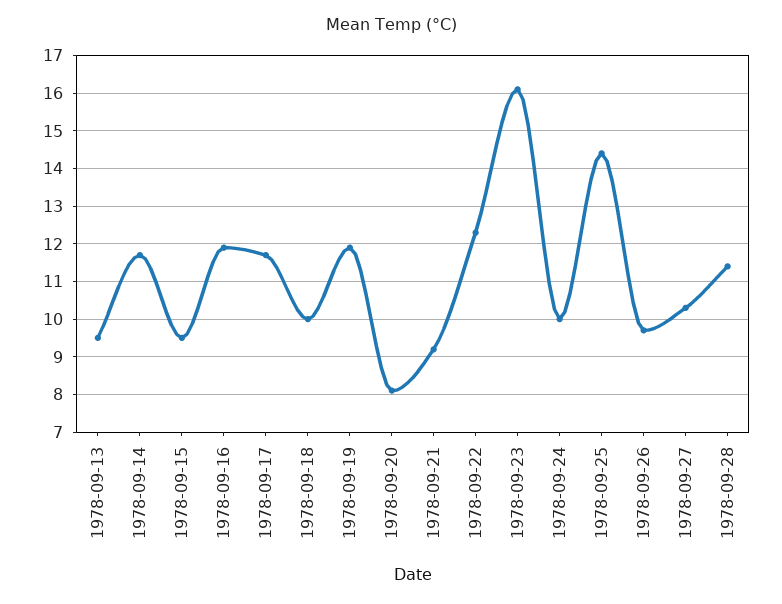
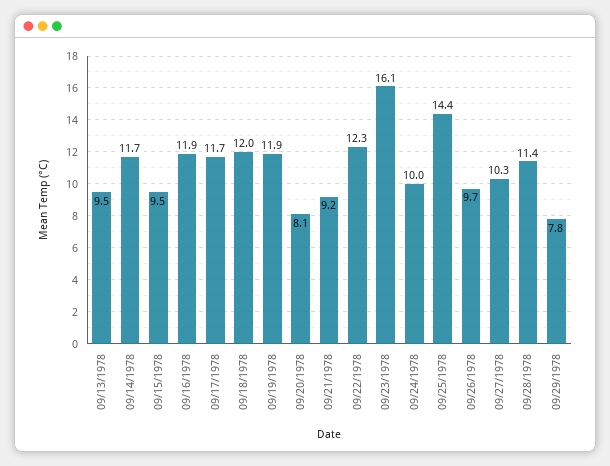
1978-09-18: 10 -> 12
09/29/1978: none -> 7.8

